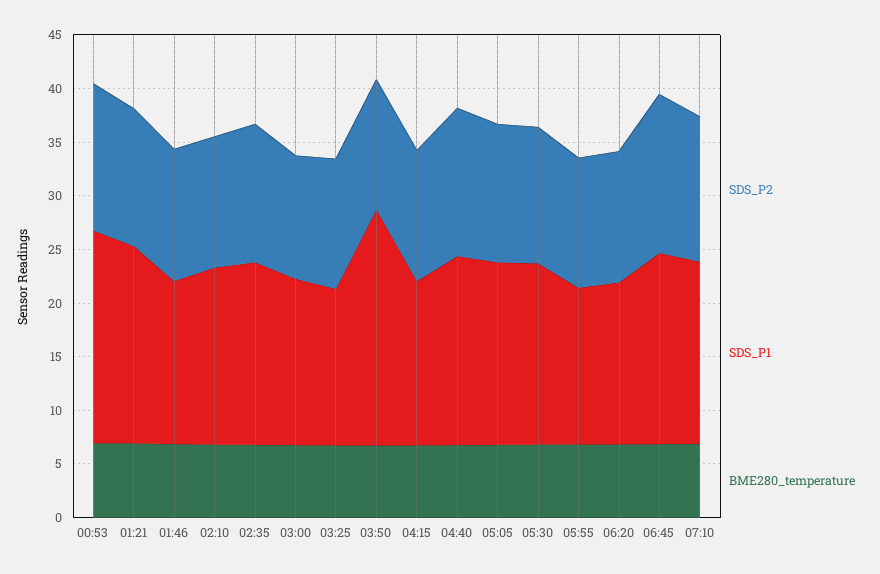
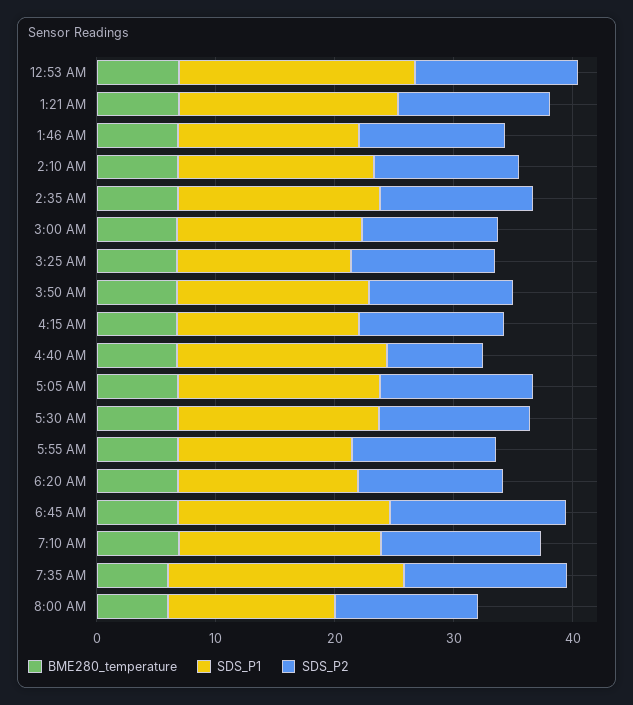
SDS_P1, 03:50: 22 -> 16
SDS_P2, 04:40: 14 -> 8
BME280_temperature, 7:35 AM: none -> 6
SDS_P1, 7:35 AM: none -> 20
SDS_P2, 7:35 AM: none -> 14
BME280_temperature, 8:00 AM: none -> 6
SDS_P1, 8:00 AM: none -> 14
SDS_P2, 8:00 AM: none -> 12

